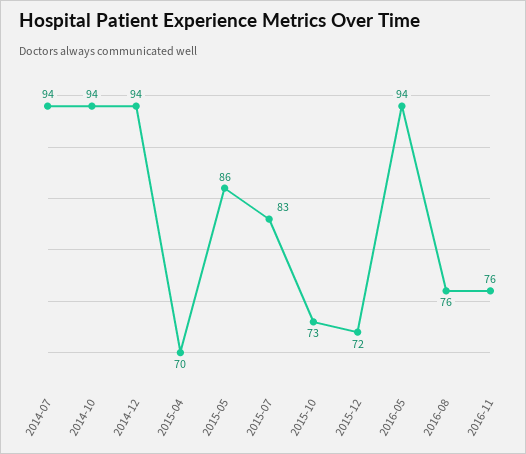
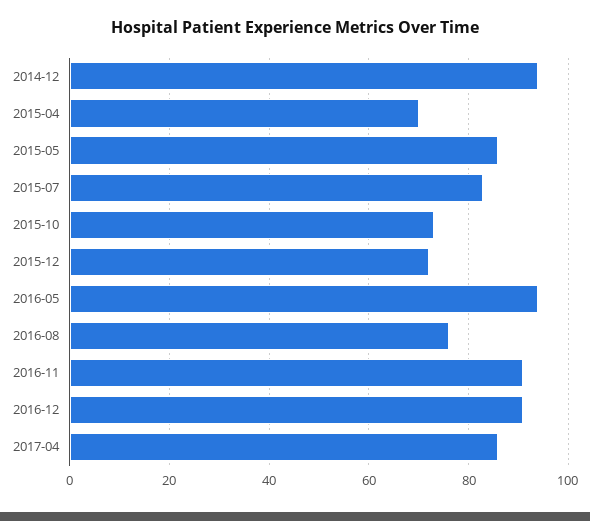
2014-07: 94 -> none
2014-10: 94 -> none
2016-11: 76 -> 90
2016-12: none -> 90
2017-04: none -> 85

